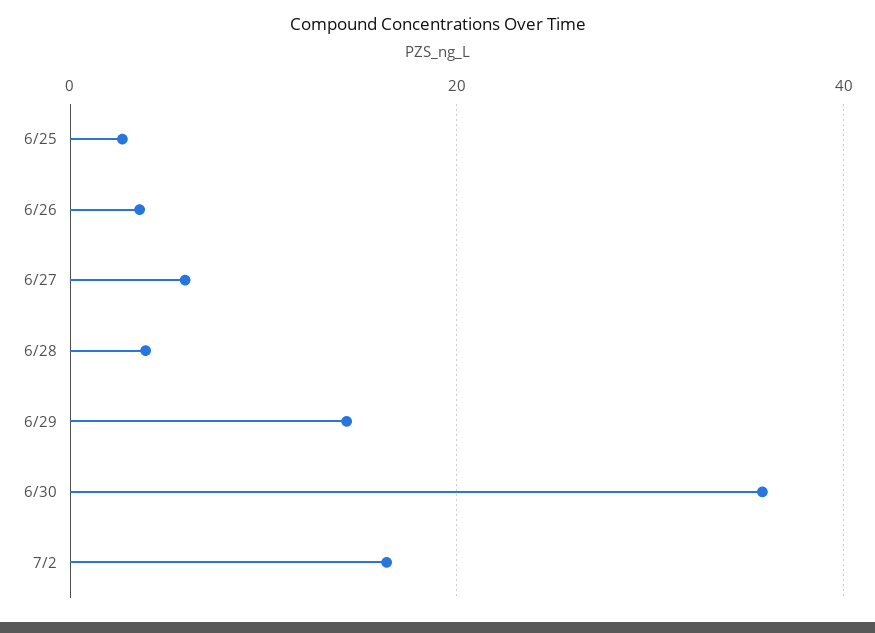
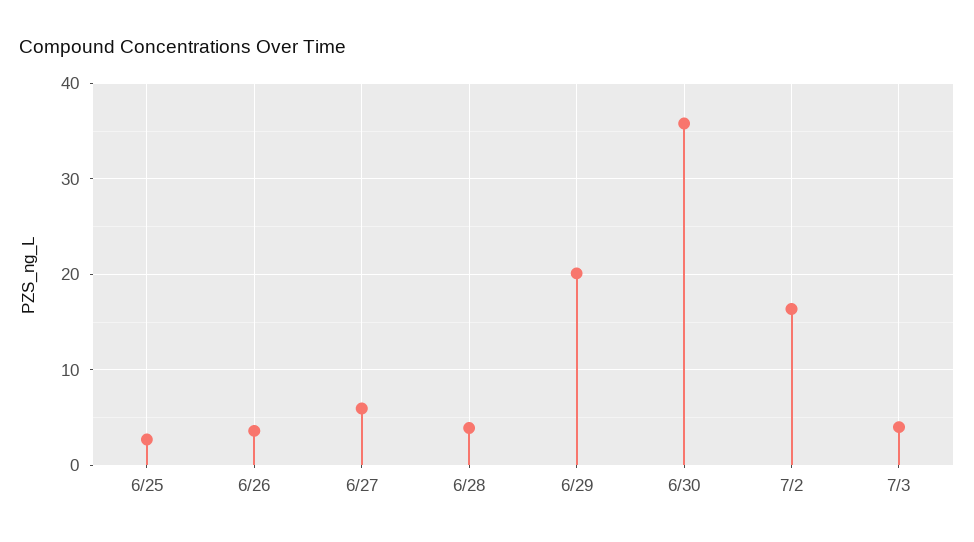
6/29: 14 -> 20
7/3: none -> 4

